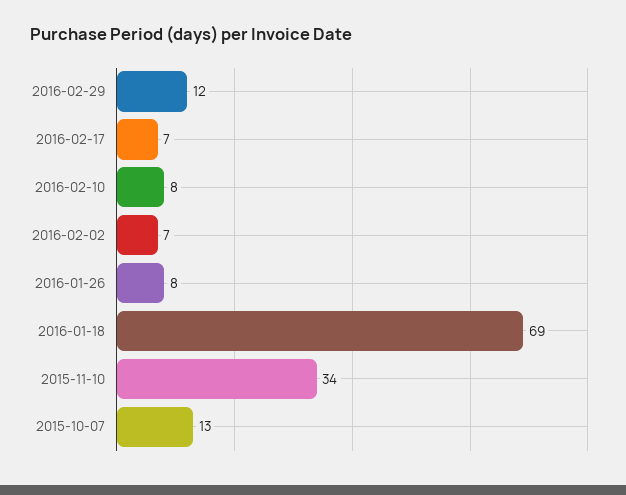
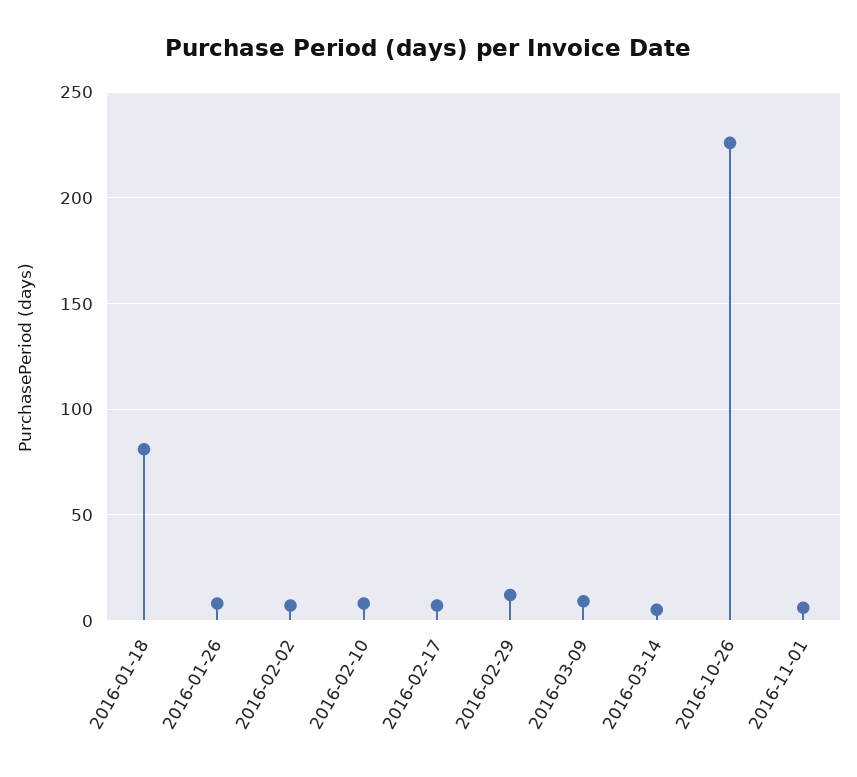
2016-01-18: 69 -> 80
2015-11-10: 34 -> none
2015-10-07: 13 -> none
2016-03-09: none -> 10
2016-03-14: none -> 5
2016-10-26: none -> 225
2016-11-01: none -> 5

